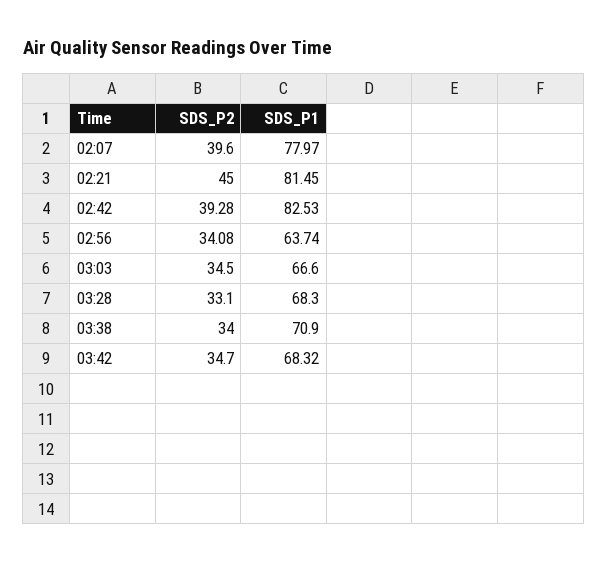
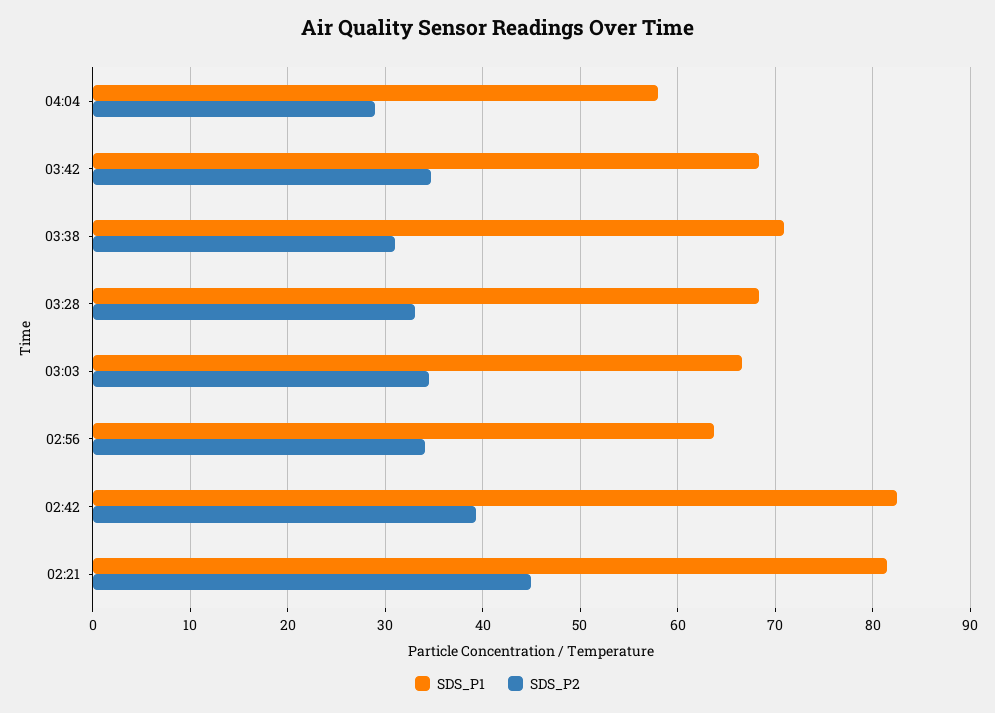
SDS_P2, 02:07: 39.6 -> none
SDS_P1, 02:07: 77.97 -> none
SDS_P2, 03:38: 34 -> 31
SDS_P1, 04:04: none -> 58
SDS_P2, 04:04: none -> 29

